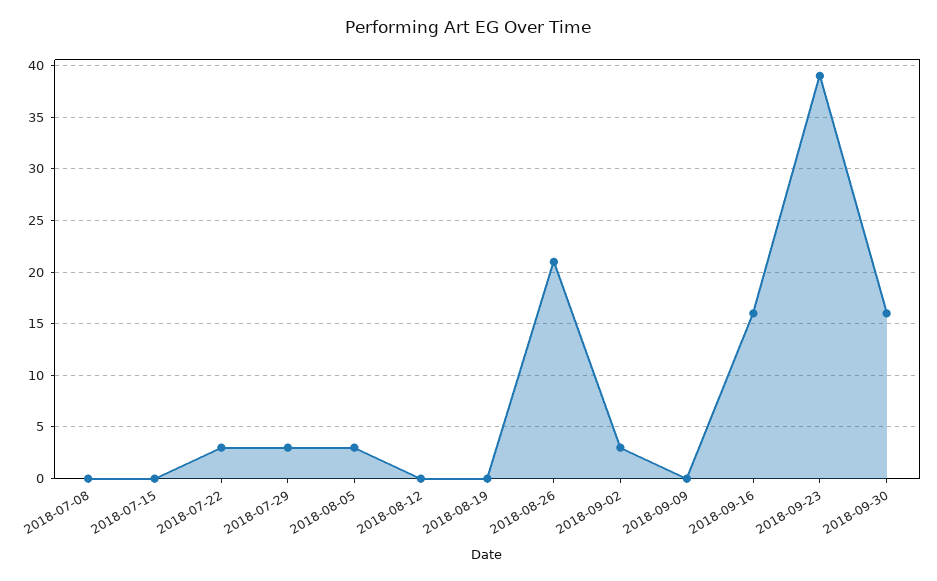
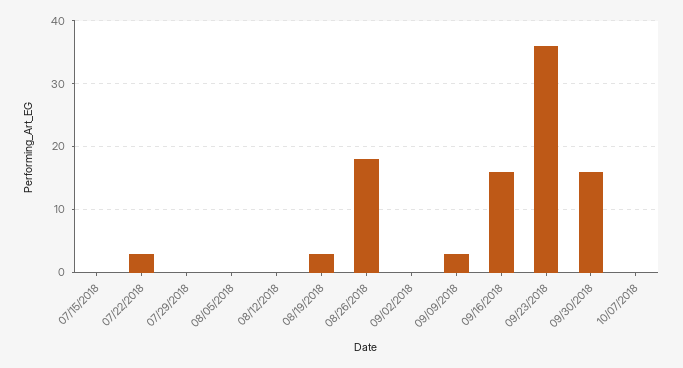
2018-07-08: 0 -> none
2018-07-29: 3 -> 0
2018-08-05: 3 -> 0
2018-08-19: 0 -> 3
2018-08-26: 21 -> 18
2018-09-02: 3 -> 0
2018-09-09: 0 -> 3
2018-09-23: 39 -> 36
10/07/2018: none -> 0

